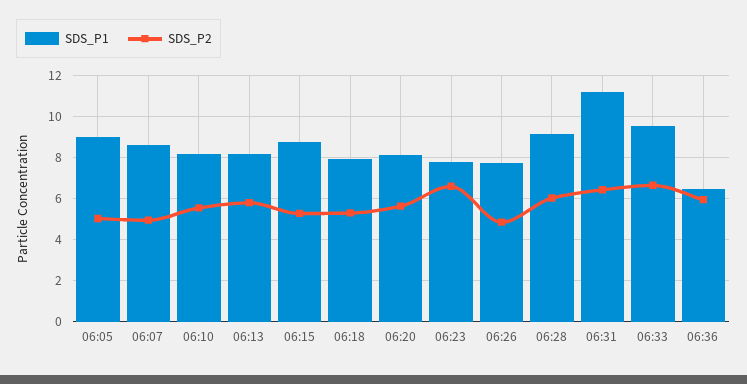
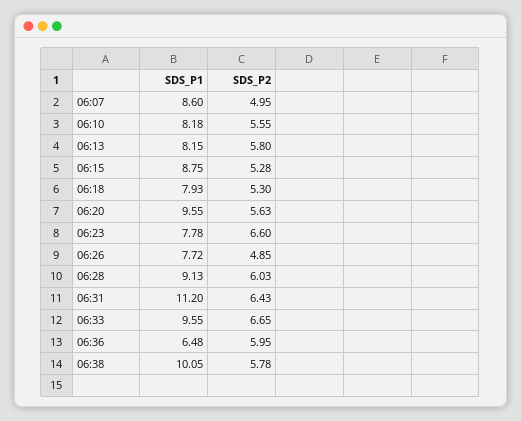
SDS_P1, 06:05: 9 -> none
SDS_P2, 06:05: 5 -> none
SDS_P1, 06:20: 8 -> 9.55
SDS_P1, 06:38: none -> 10.05
SDS_P2, 06:38: none -> 5.78

